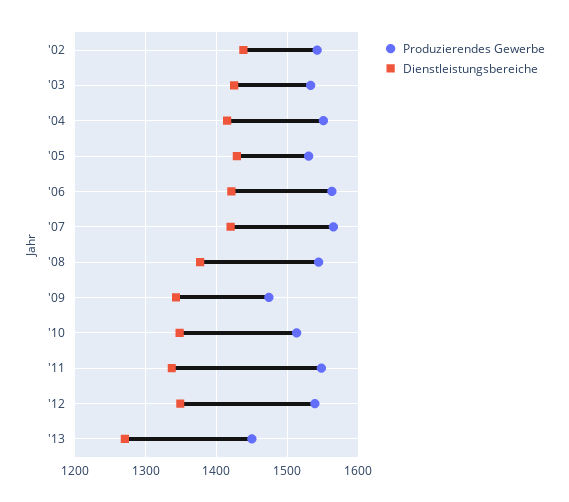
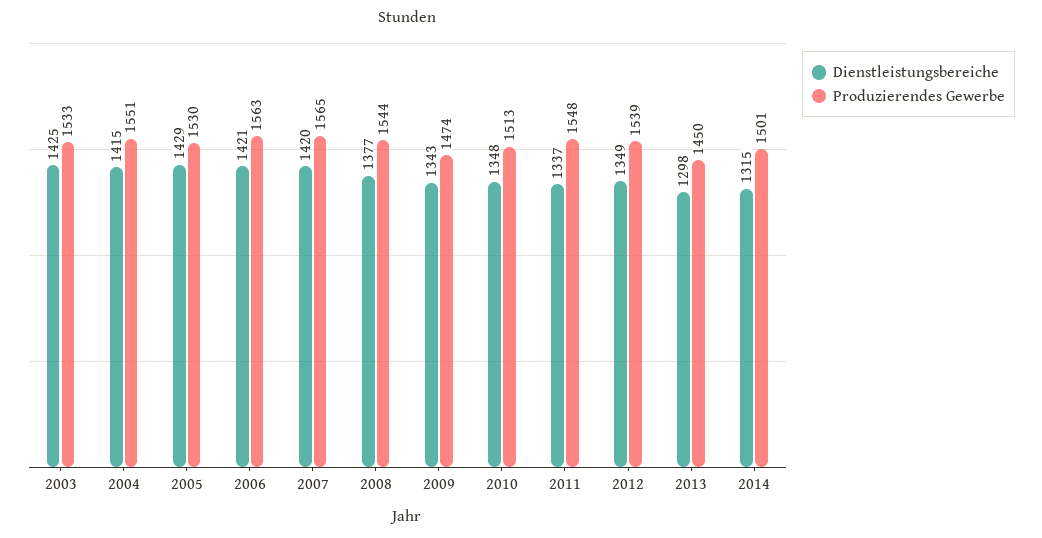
Produzierendes Gewerbe, '02: 1540 -> none
Dienstleistungsbereiche, '02: 1440 -> none
Dienstleistungsbereiche, '13: 1270 -> 1298
Dienstleistungsbereiche, 2014: none -> 1315
Produzierendes Gewerbe, 2014: none -> 1501

